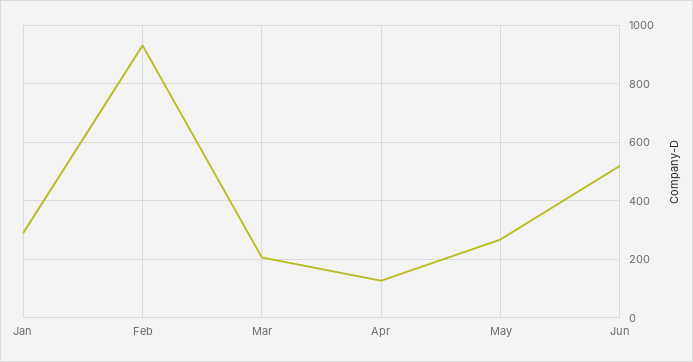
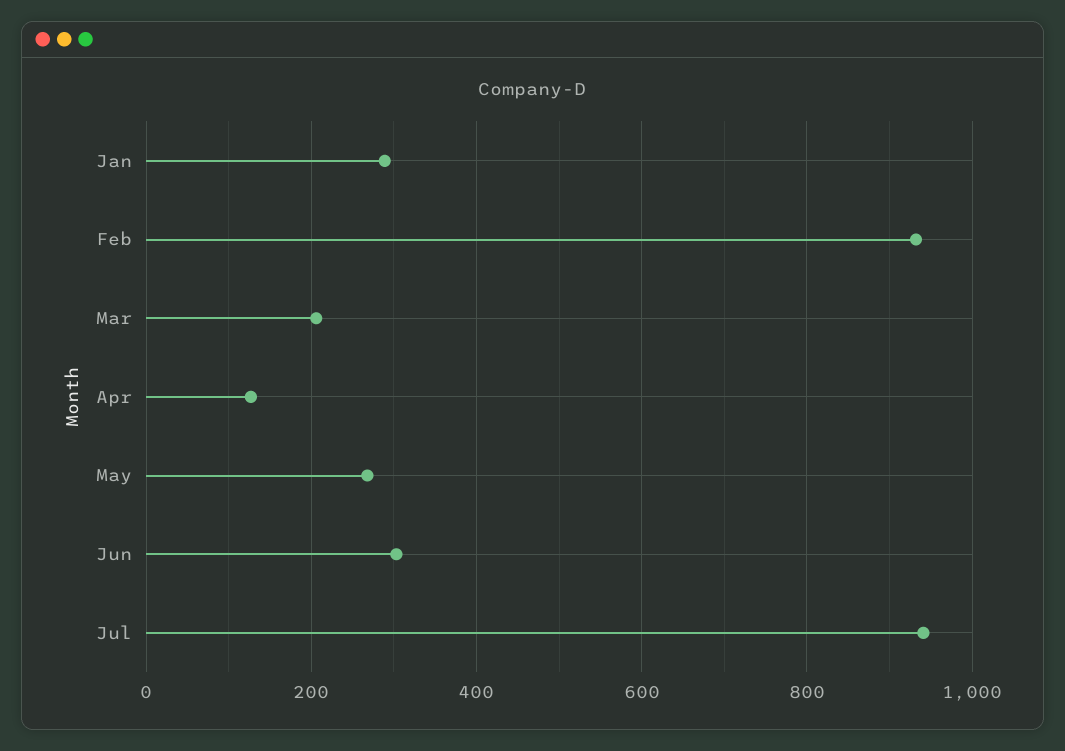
Jun: 525 -> 300
Jul: none -> 940

